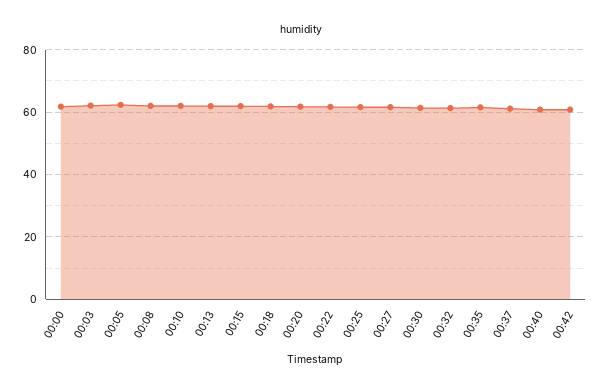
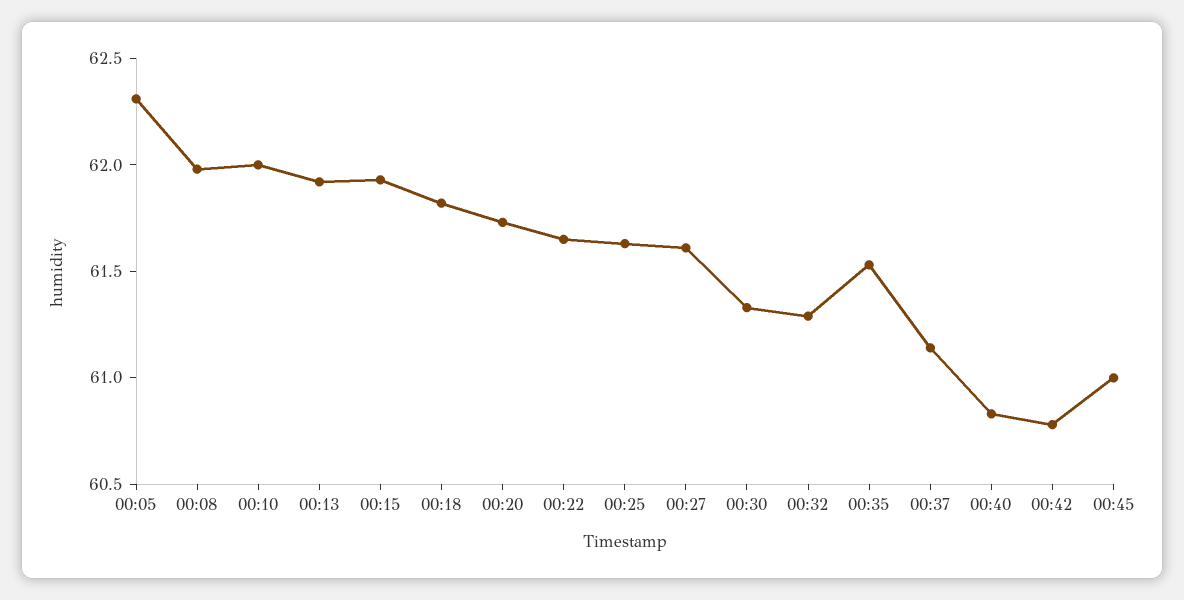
00:00: 62 -> none
00:03: 62 -> none
00:45: none -> 61

